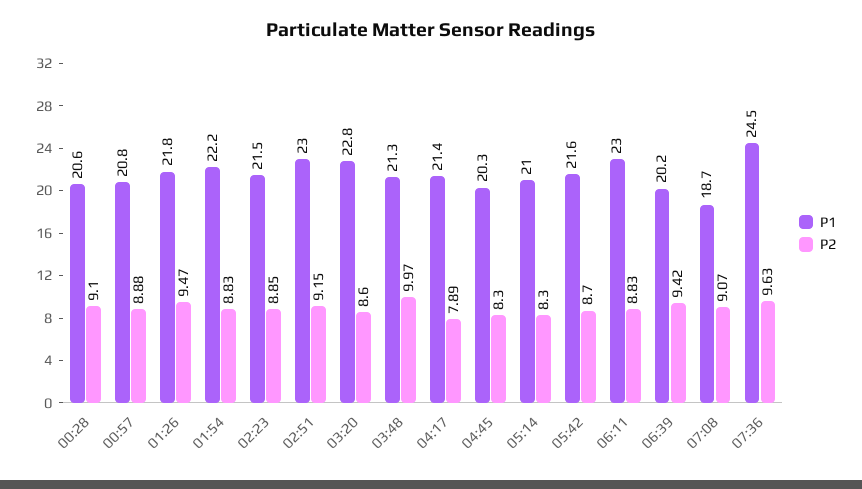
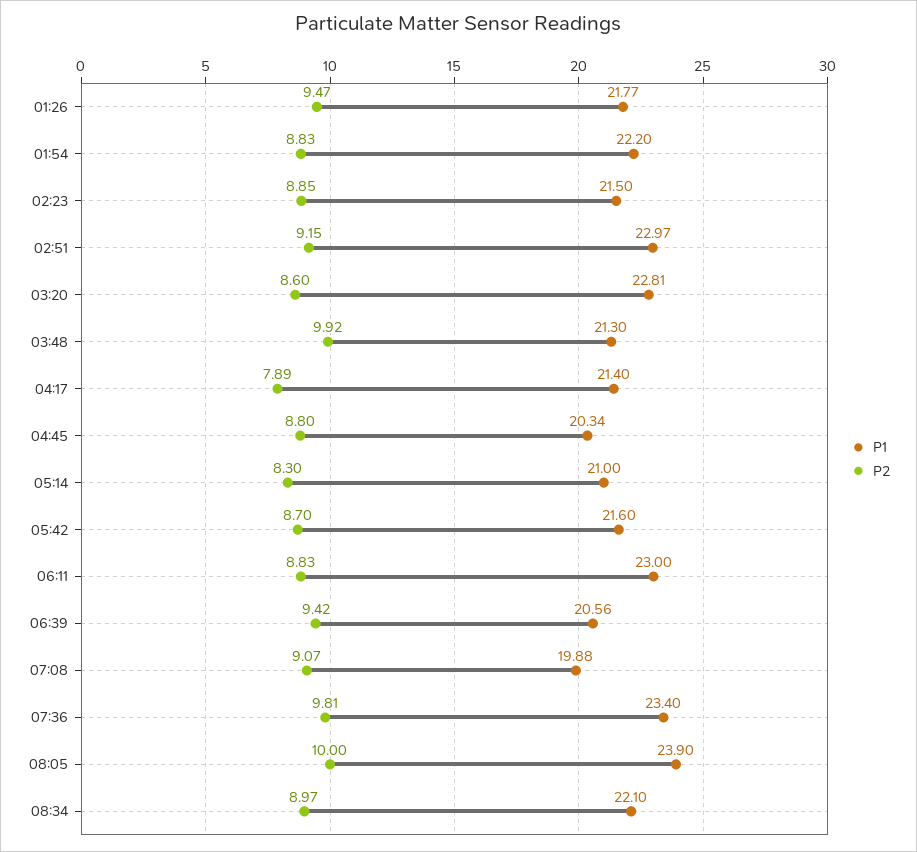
P1, 00:28: 20.6 -> none
P2, 00:28: 9.1 -> none
P1, 00:57: 20.8 -> none
P2, 00:57: 8.88 -> none
P2, 03:48: 9.97 -> 9.92
P2, 04:45: 8.3 -> 8.8
P1, 06:39: 20.2 -> 20.56
P1, 07:08: 18.7 -> 19.88
P1, 07:36: 24.5 -> 23.4
P2, 07:36: 9.63 -> 9.81
P1, 08:05: none -> 23.9
P2, 08:05: none -> 10
P1, 08:34: none -> 22.1
P2, 08:34: none -> 8.97

